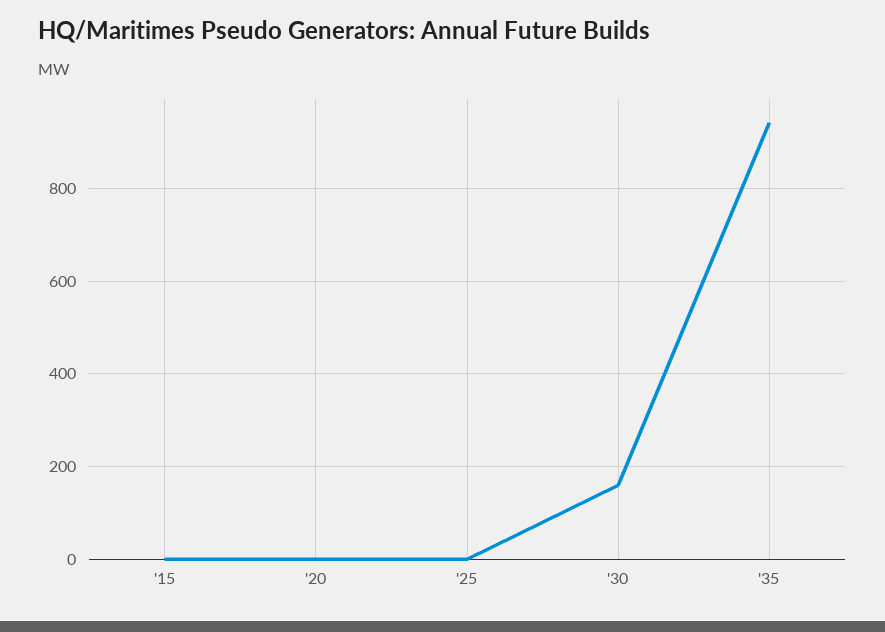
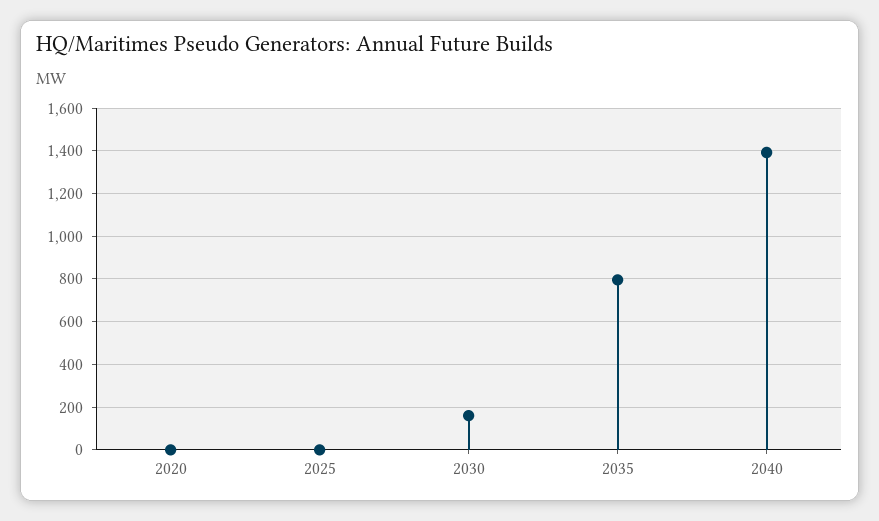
'15: 0 -> none
'35: 940 -> 800
2040: none -> 1400

